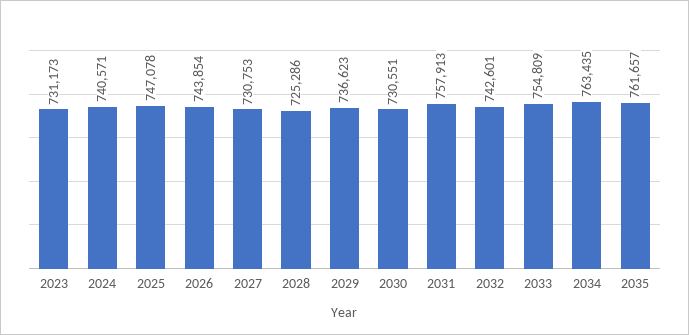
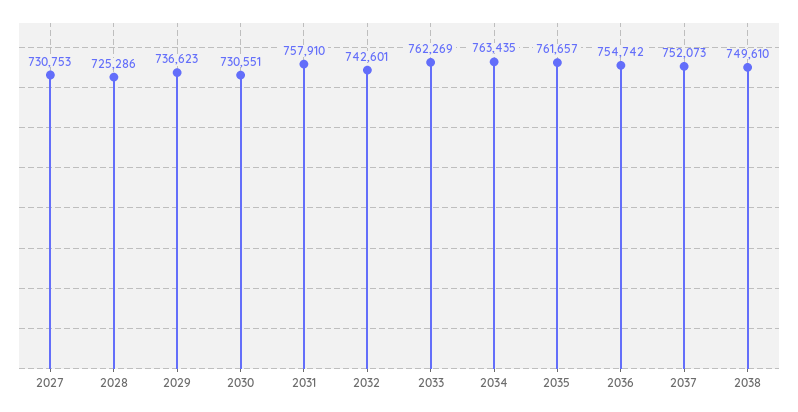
2023: 731173 -> none
2024: 740571 -> none
2025: 747078 -> none
2026: 743854 -> none
2031: 757913 -> 757910
2033: 754809 -> 762269
2036: none -> 754742
2037: none -> 752073
2038: none -> 749610

